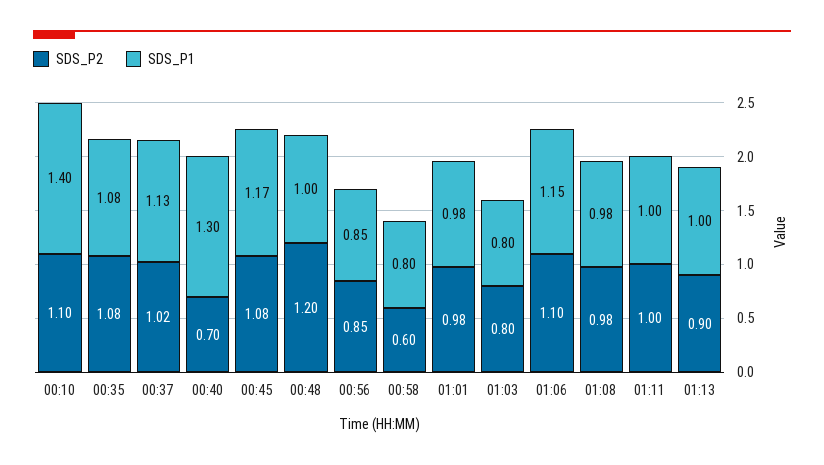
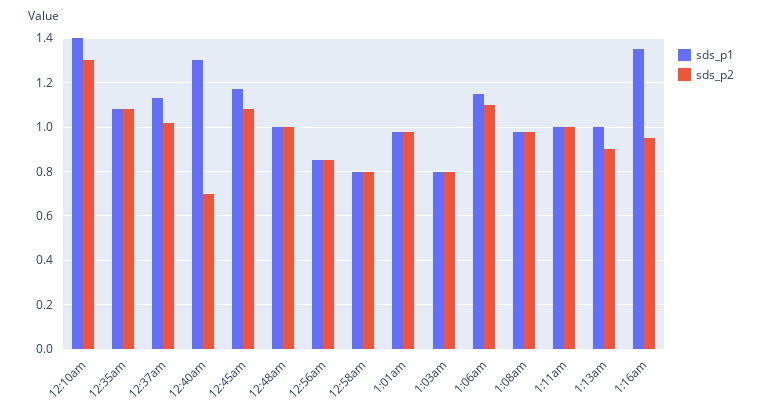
SDS_P2, 00:10: 1.1 -> 1.3
SDS_P2, 00:48: 1.2 -> 1
SDS_P2, 00:58: 0.6 -> 0.8
SDS_P1, 1:16am: none -> 1.35
SDS_P2, 1:16am: none -> 0.95

